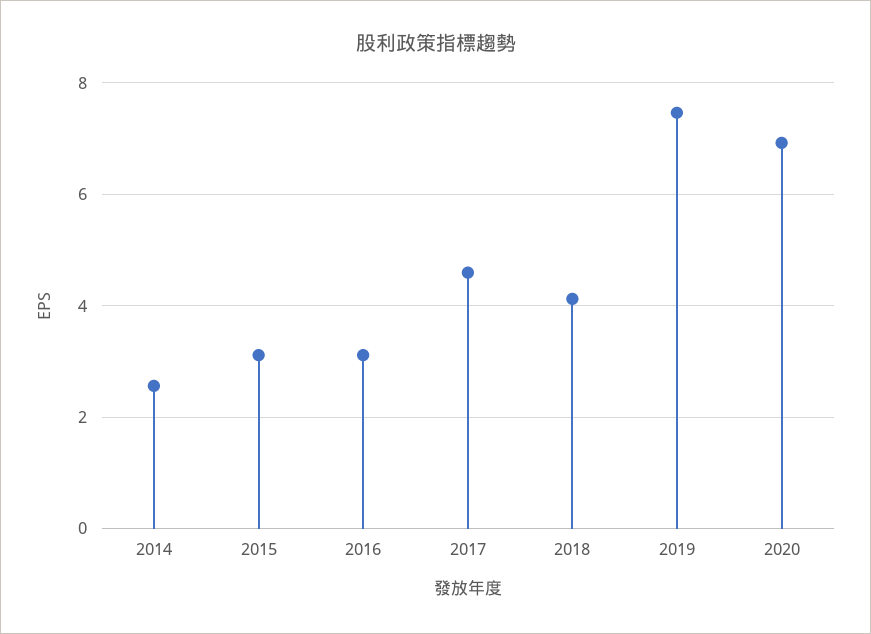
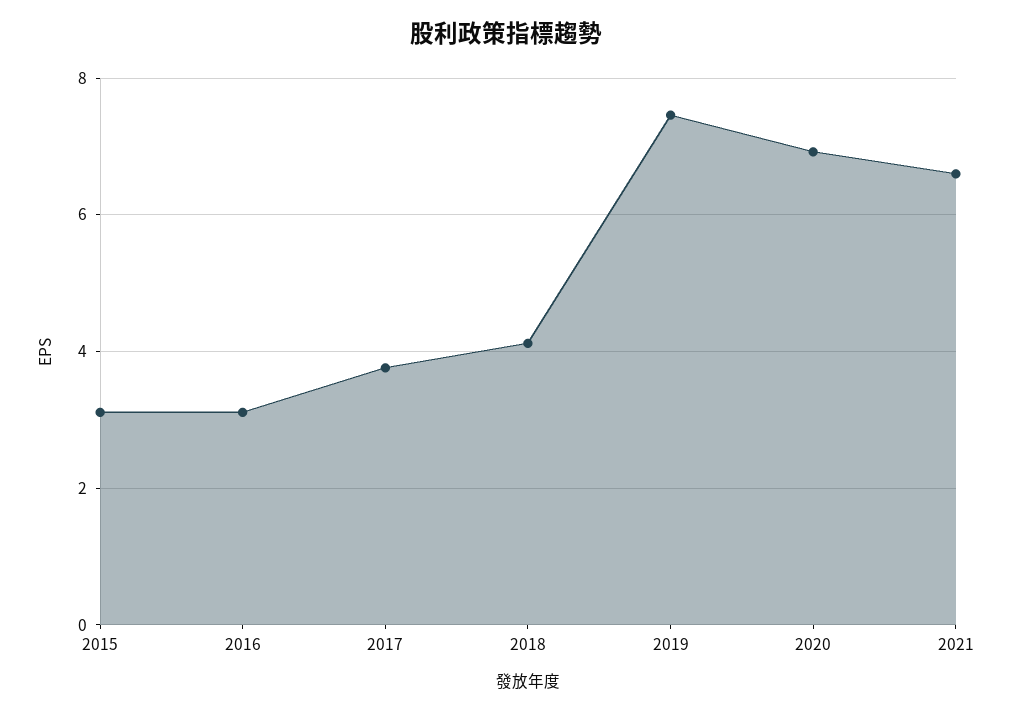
2014: 2.6 -> none
2017: 4.6 -> 3.8
2021: none -> 6.6

